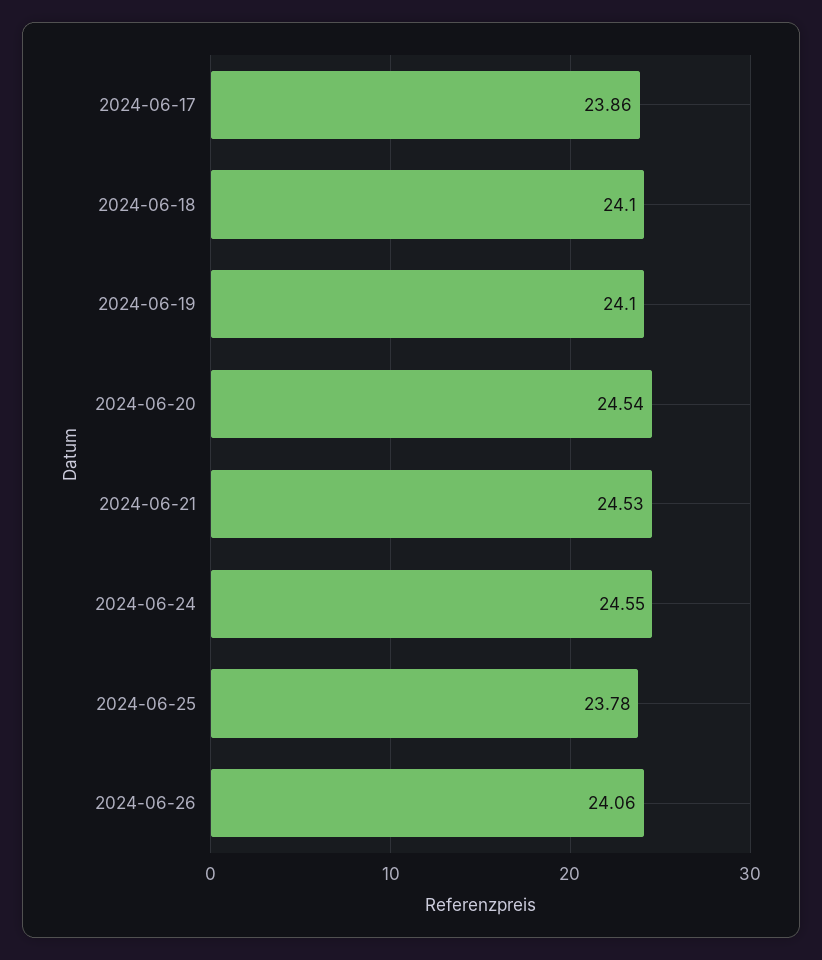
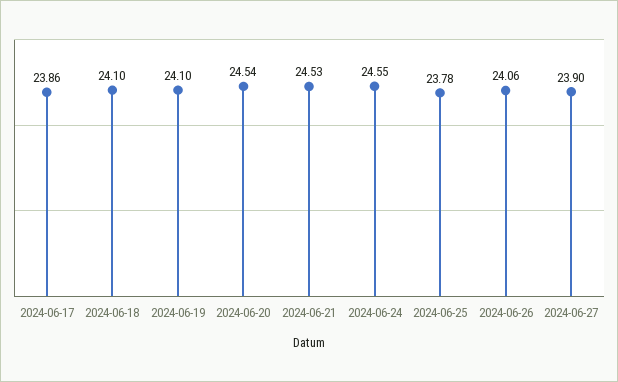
2024-06-27: none -> 23.9

